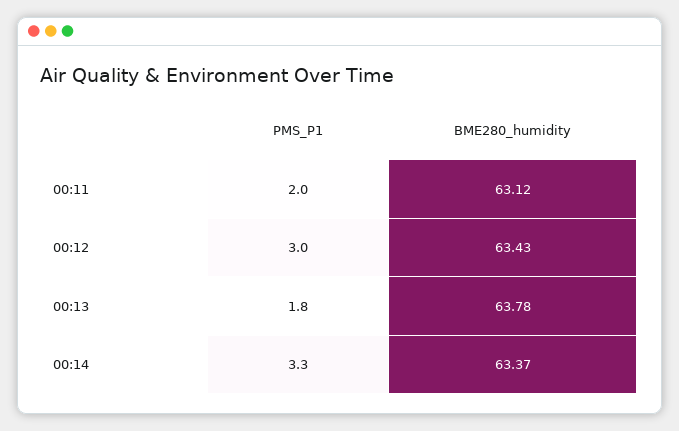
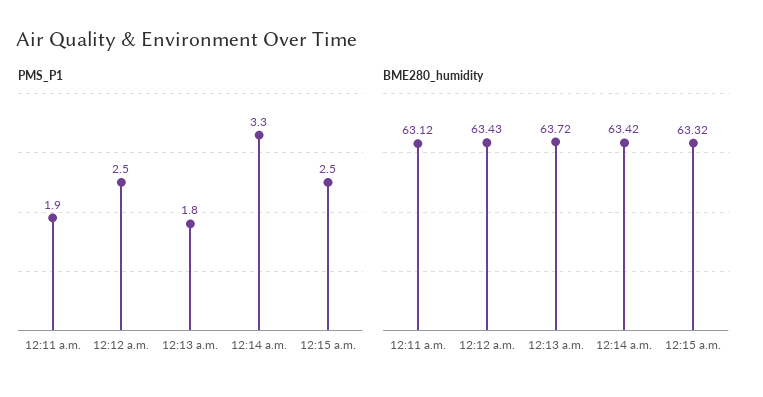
PMS_P1, 00:11: 2 -> 1.9
PMS_P1, 00:12: 3 -> 2.5
BME280_humidity, 00:13: 63.78 -> 63.72
BME280_humidity, 00:14: 63.37 -> 63.42
PMS_P1, 12:15 a.m.: none -> 2.5
BME280_humidity, 12:15 a.m.: none -> 63.32

